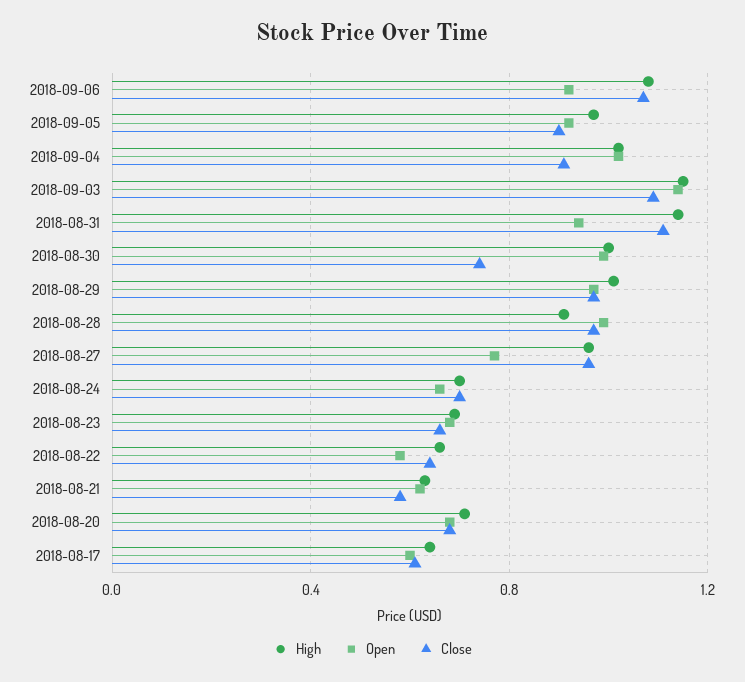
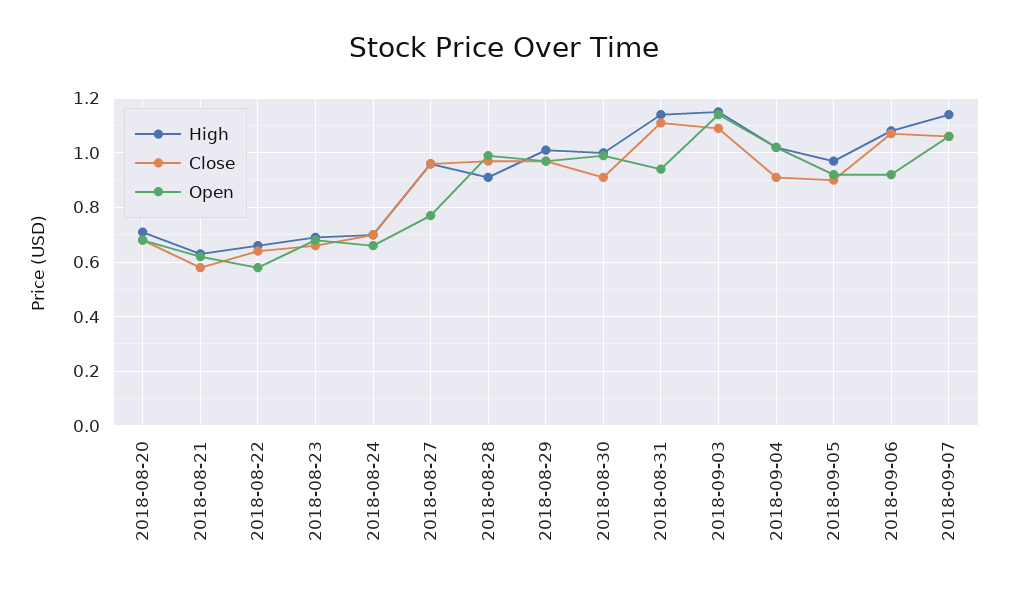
Close, 2018-08-30: 0.75 -> 0.9
High, 2018-08-17: 0.65 -> none
Open, 2018-08-17: 0.6 -> none
Close, 2018-08-17: 0.6 -> none
High, 2018-09-07: none -> 1.15
Close, 2018-09-07: none -> 1.05
Open, 2018-09-07: none -> 1.05

